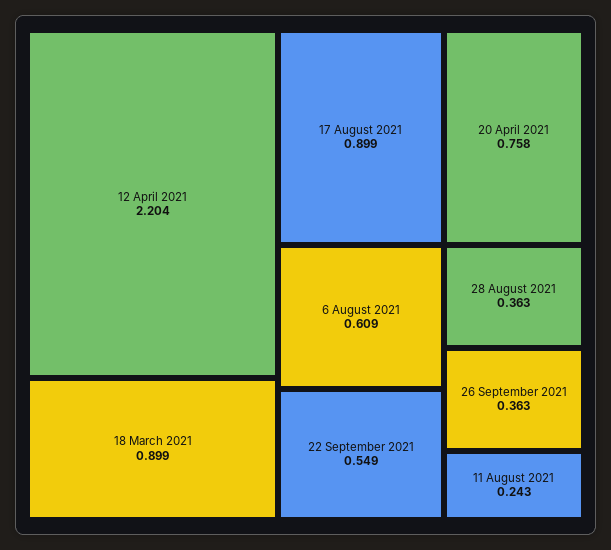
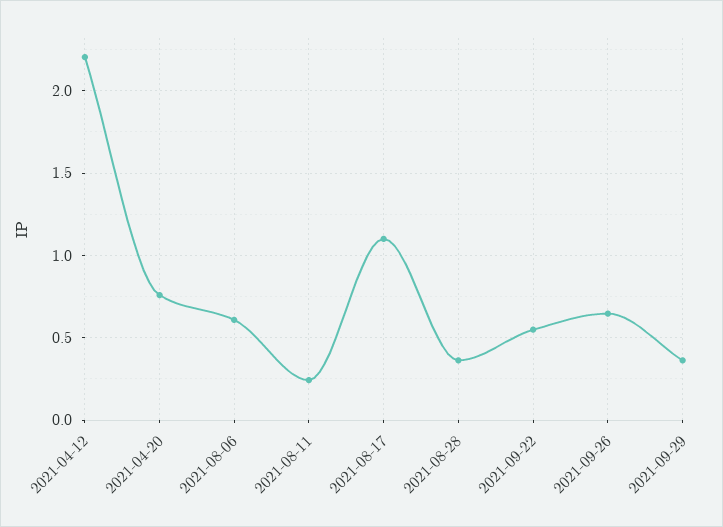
18 March 2021: 0.899 -> none
17 August 2021: 0.899 -> 1.1
26 September 2021: 0.363 -> 0.65
2021-09-29: none -> 0.35

